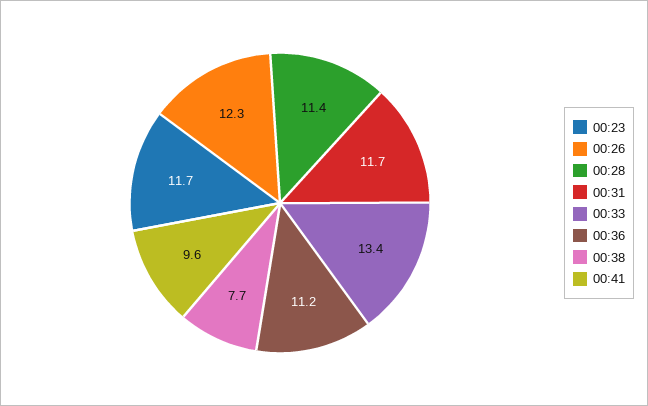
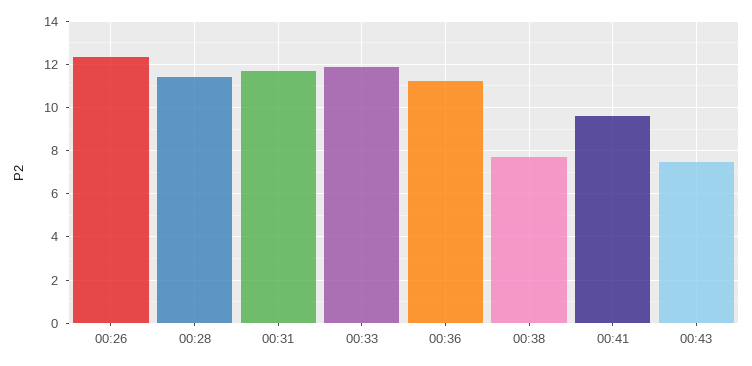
00:23: 11.7 -> none
00:33: 13.4 -> 12
00:43: none -> 7.5

